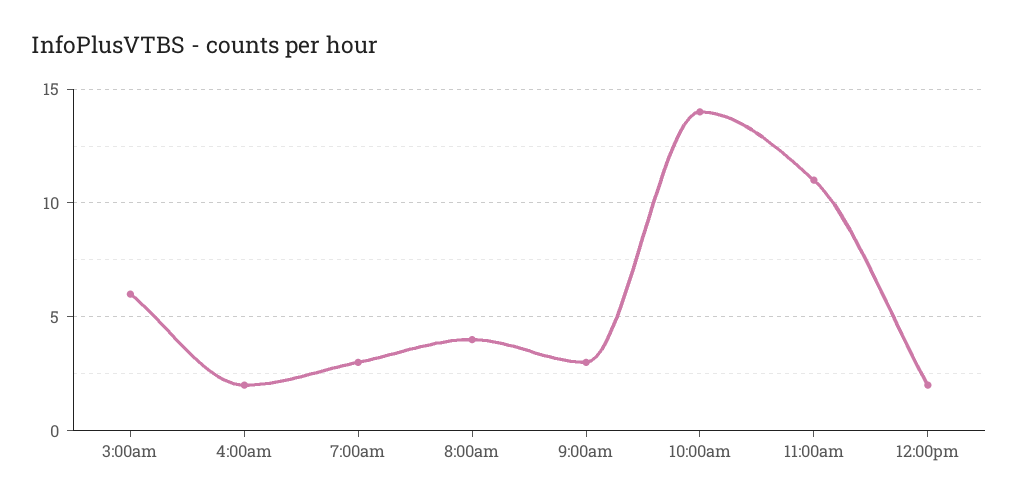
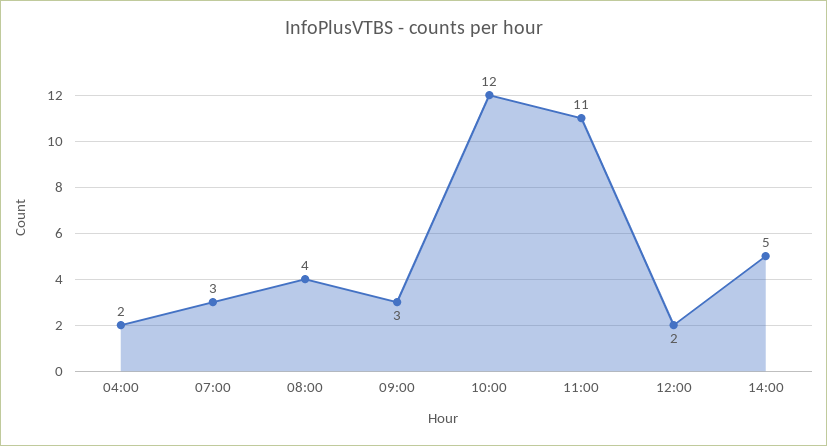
3:00am: 6 -> none
10:00am: 14 -> 12
14:00: none -> 5

